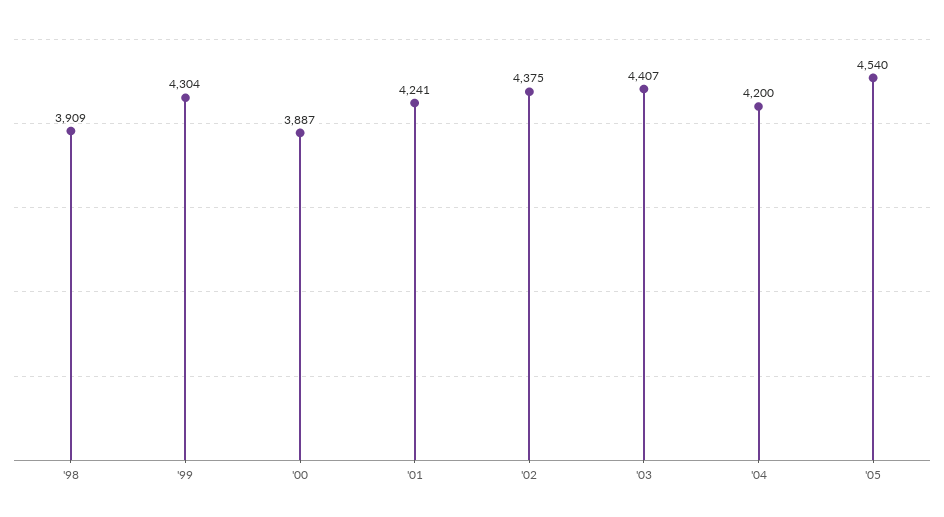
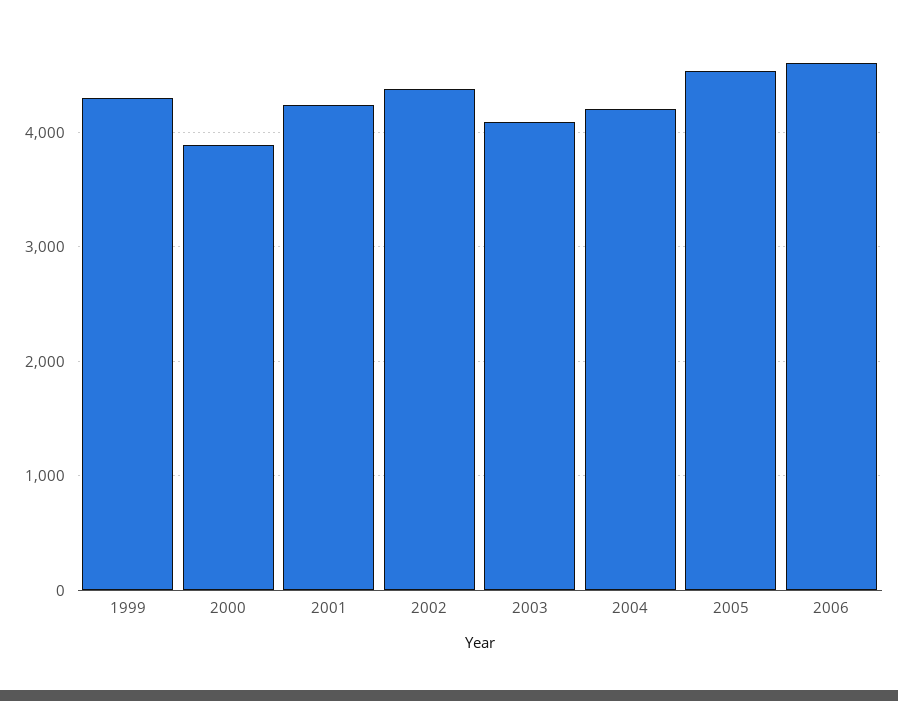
'98: 3909 -> none
'03: 4407 -> 4100
2006: none -> 4600

